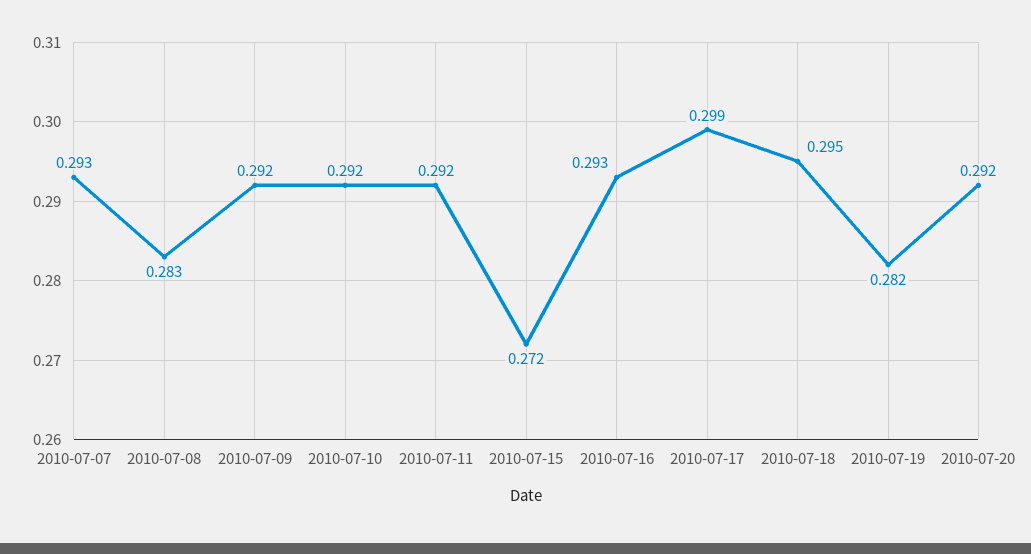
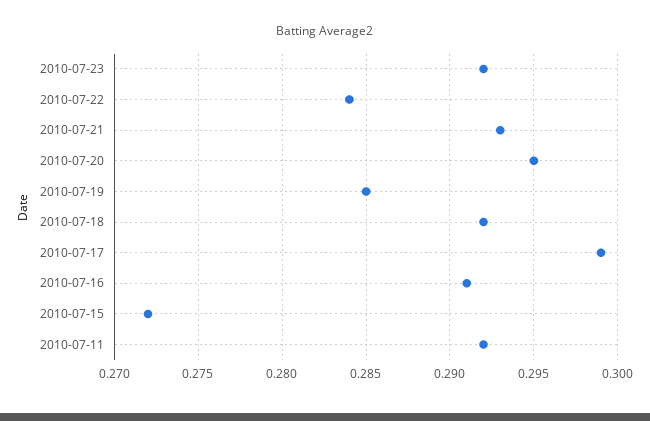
2010-07-07: 0.293 -> none
2010-07-08: 0.283 -> none
2010-07-09: 0.292 -> none
2010-07-10: 0.292 -> none
2010-07-16: 0.293 -> 0.291
2010-07-18: 0.295 -> 0.292
2010-07-19: 0.282 -> 0.285
2010-07-20: 0.292 -> 0.295
2010-07-23: none -> 0.292
2010-07-22: none -> 0.284
2010-07-21: none -> 0.293

